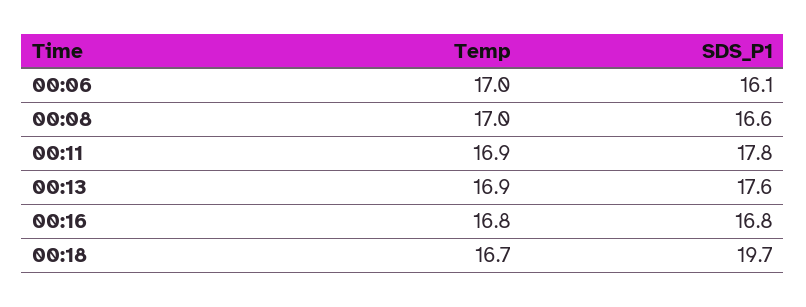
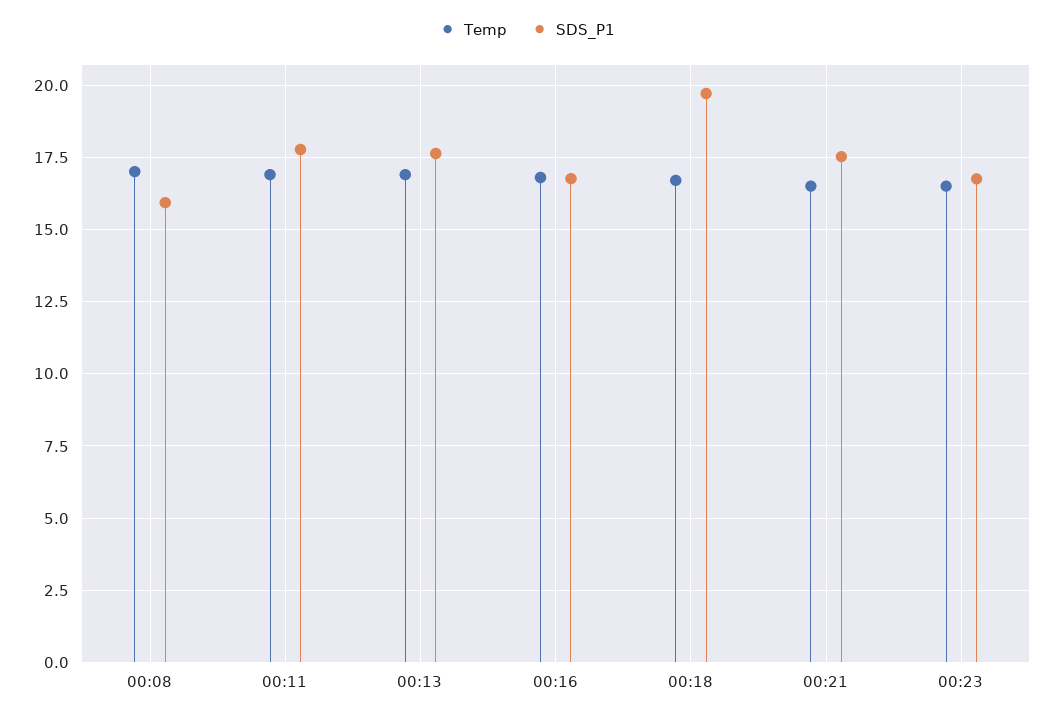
Temp, 00:06: 17 -> none
SDS_P1, 00:06: 16.1 -> none
SDS_P1, 00:08: 16.6 -> 16
Temp, 00:21: none -> 16.5
SDS_P1, 00:21: none -> 17.5
Temp, 00:23: none -> 16.5
SDS_P1, 00:23: none -> 16.75

